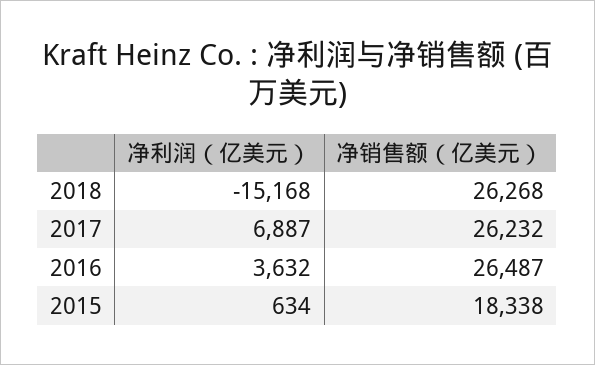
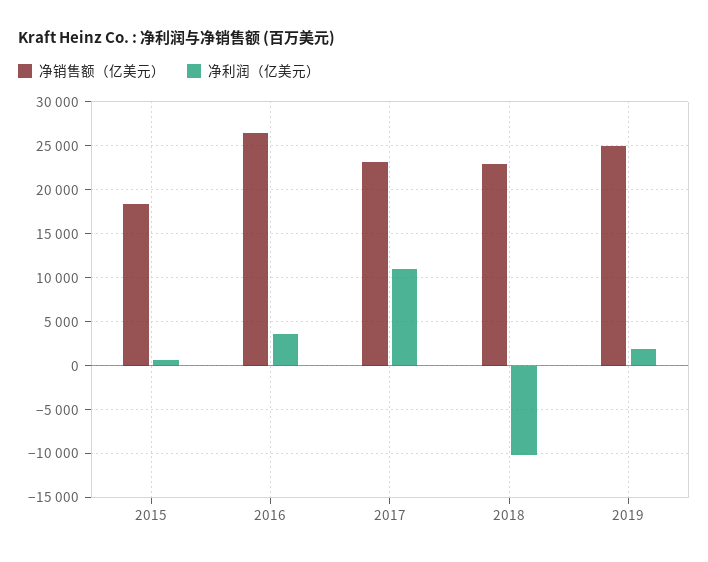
净利润（亿美元）, 2018: -15168 -> -10000
净销售额（亿美元）, 2018: 26268 -> 23000
净利润（亿美元）, 2017: 6887 -> 11000
净销售额（亿美元）, 2017: 26232 -> 23000
净销售额（亿美元）, 2019: none -> 25000
净利润（亿美元）, 2019: none -> 2000

